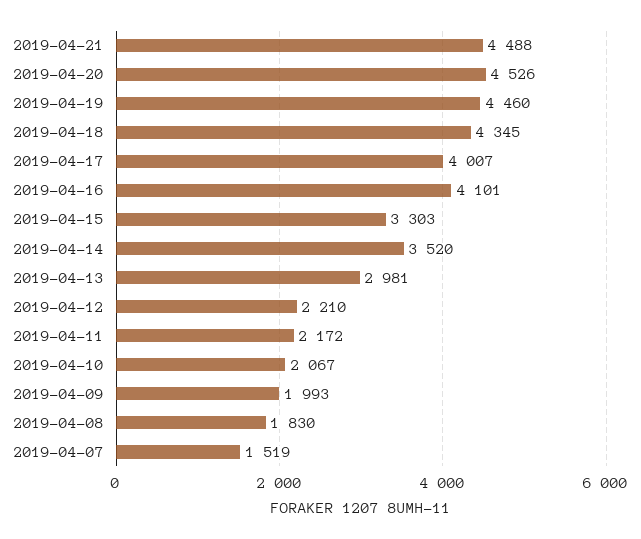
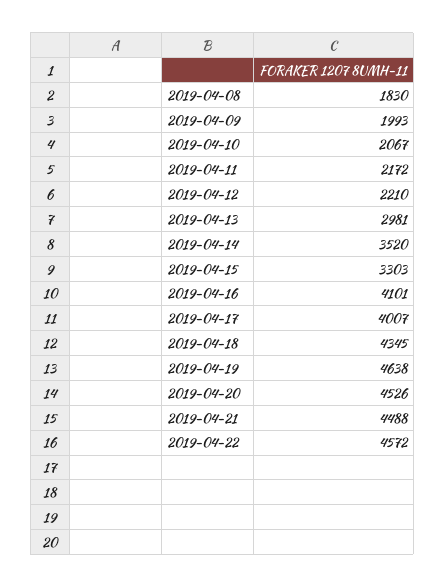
2019-04-19: 4460 -> 4638
2019-04-07: 1519 -> none
2019-04-22: none -> 4572

